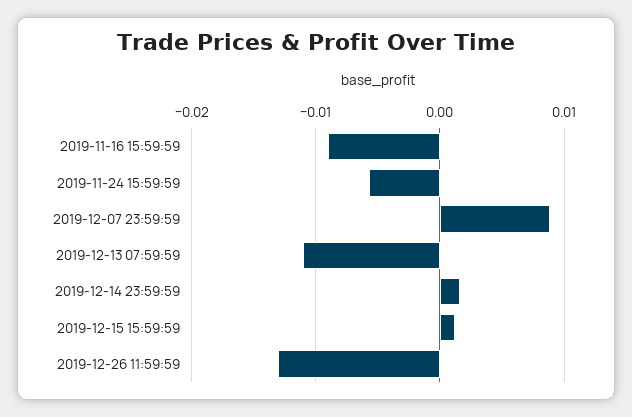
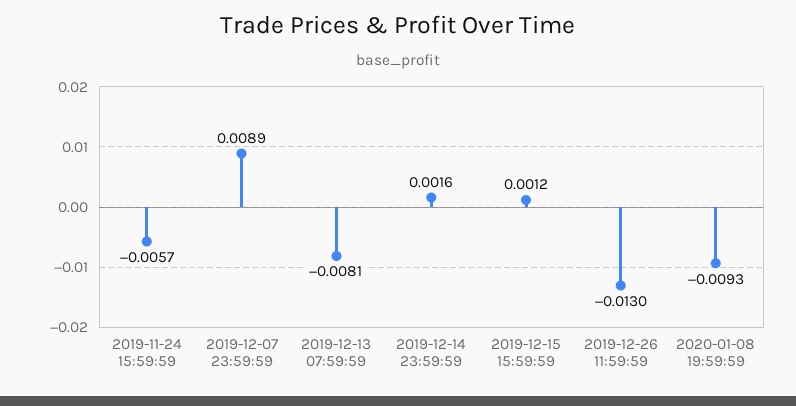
2019-11-16 15:59:59: -0.009 -> none
2019-12-13 07:59:59: -0.011 -> -0.0081
2020-01-08 19:59:59: none -> -0.0093

